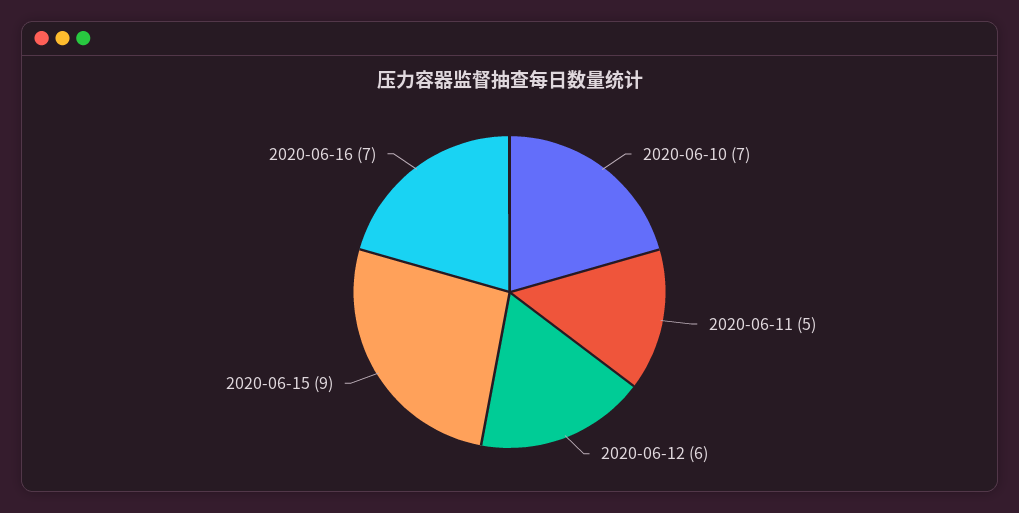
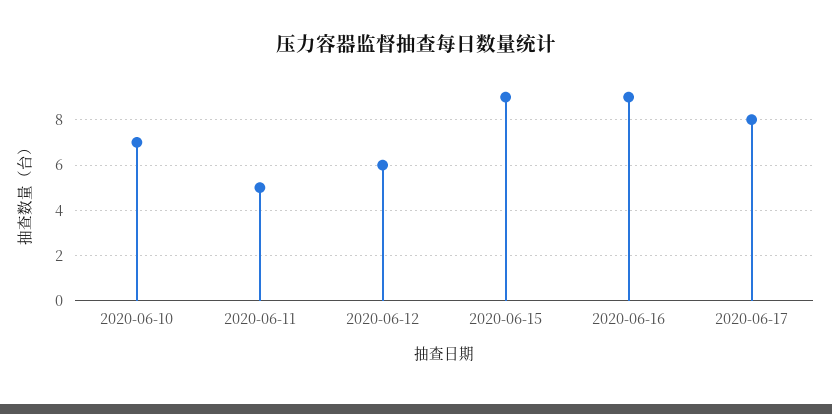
2020-06-16: 7 -> 9
2020-06-17: none -> 8

